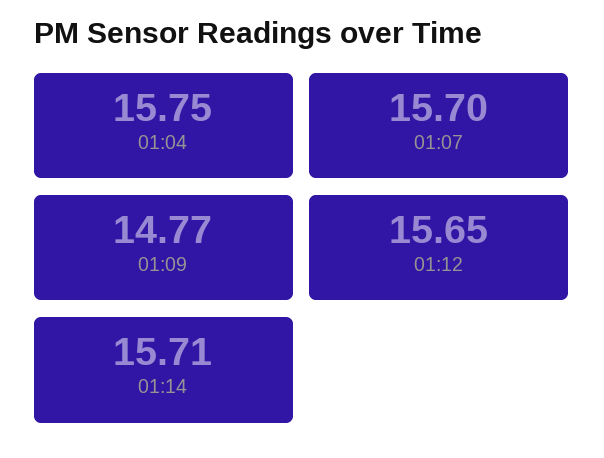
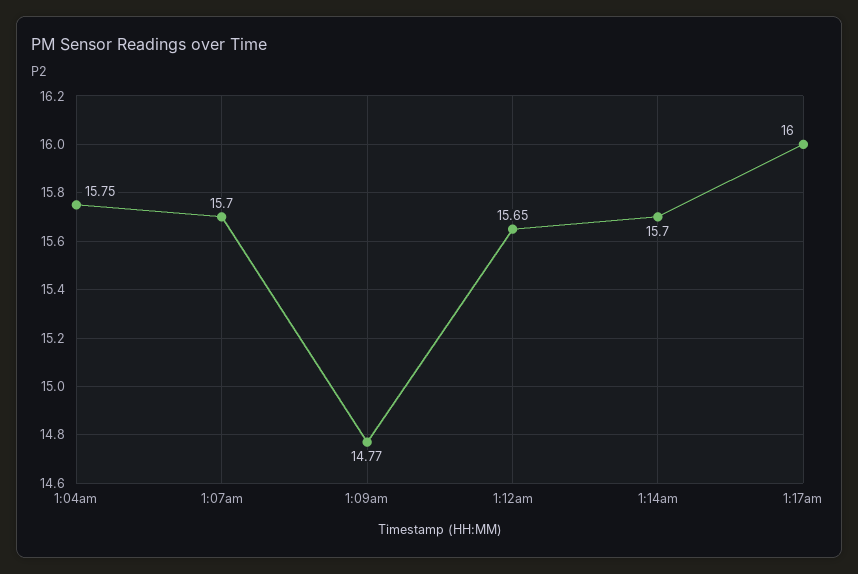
01:14: 15.71 -> 15.7
1:17am: none -> 16

